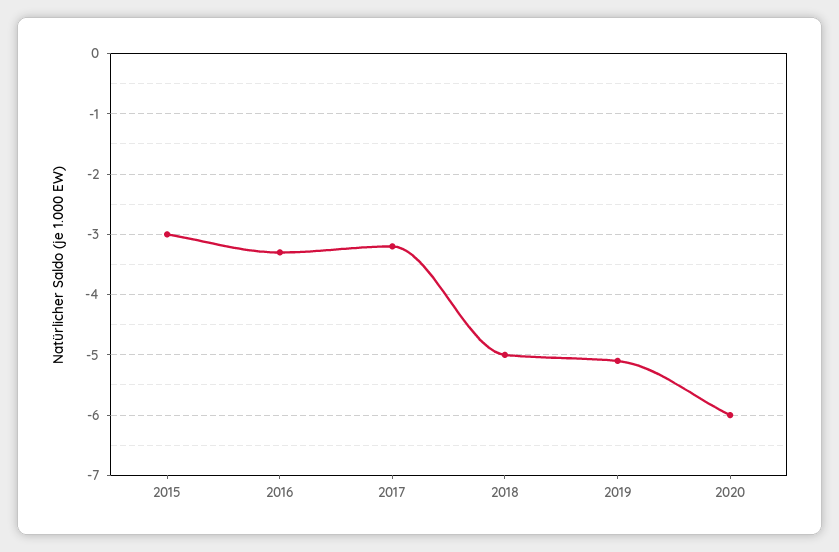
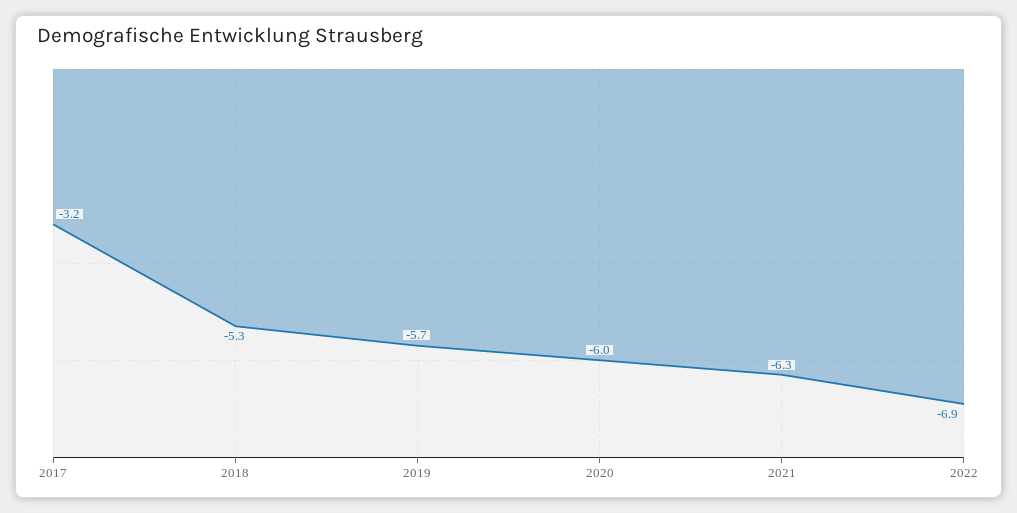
2015: -3 -> none
2016: -3.3 -> none
2018: -5 -> -5.3
2019: -5.1 -> -5.7
2021: none -> -6.3
2022: none -> -6.9

